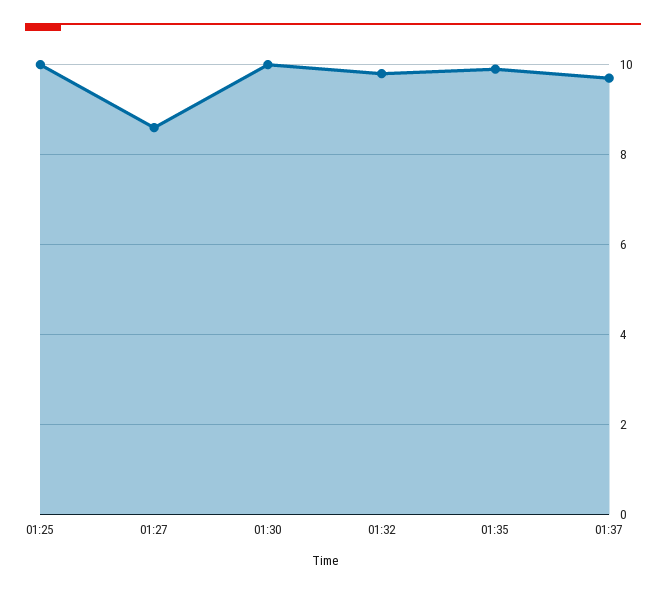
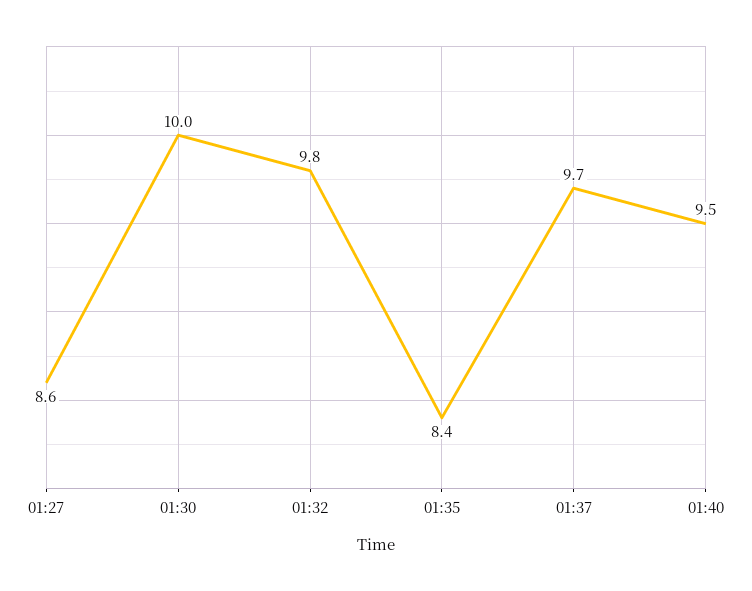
01:25: 10 -> none
01:35: 10 -> 8.4
01:40: none -> 9.5

